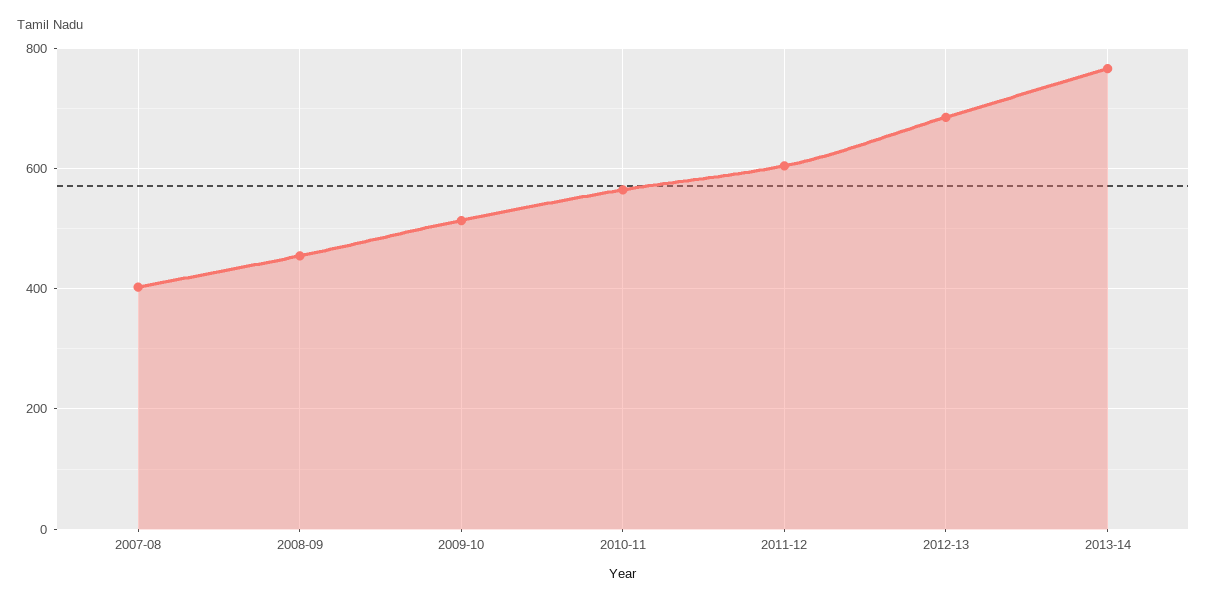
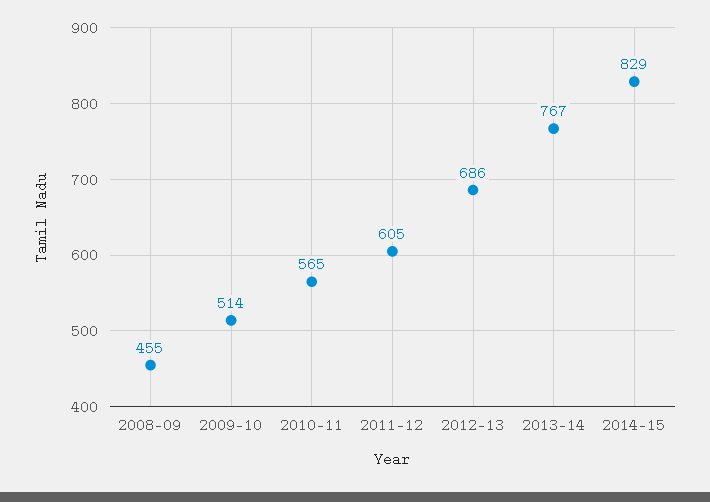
2007-08: 400 -> none
2014-15: none -> 829

